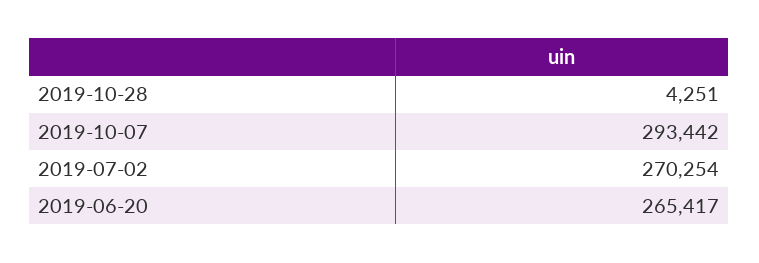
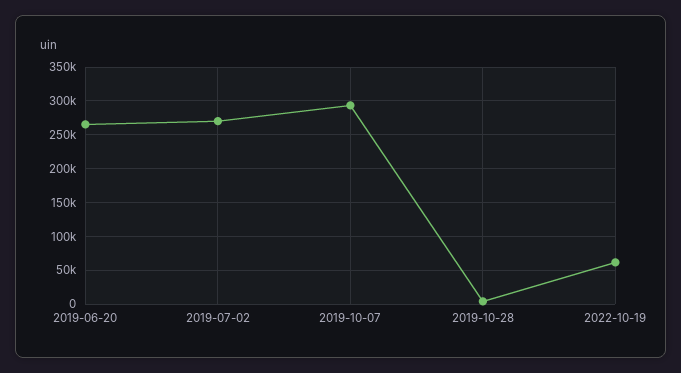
2022-10-19: none -> 60000

